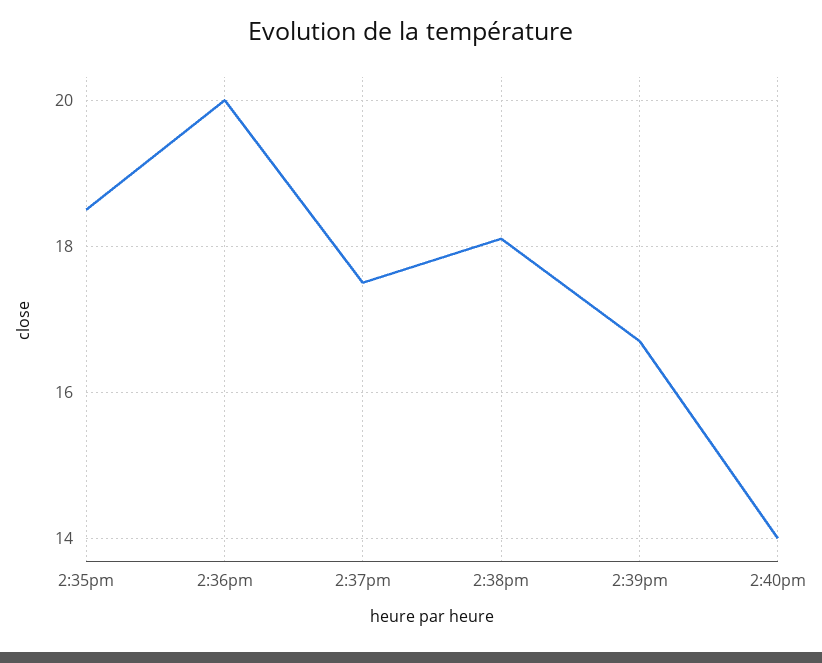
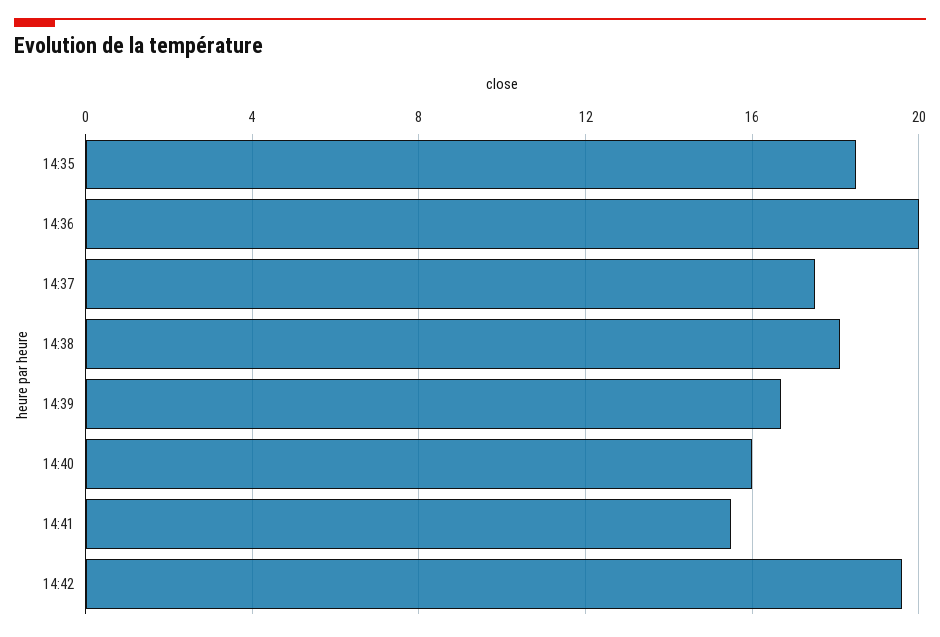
2:40pm: 14 -> 16
14:41: none -> 15.5
14:42: none -> 19.5

